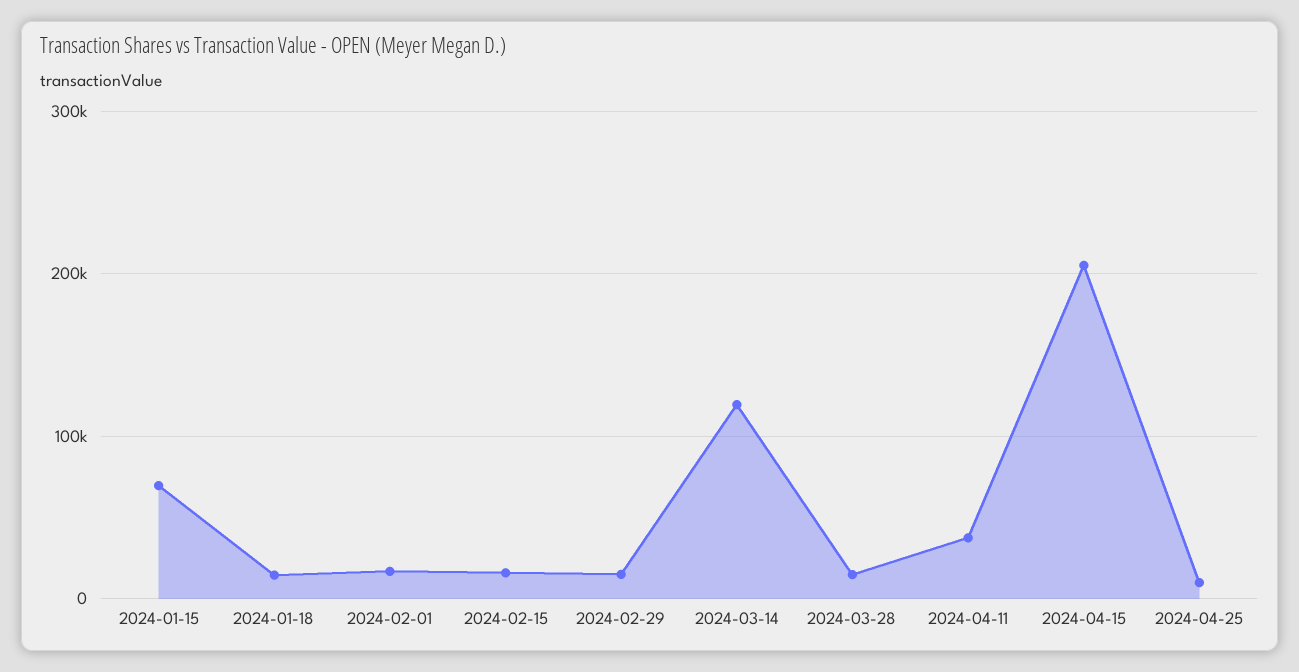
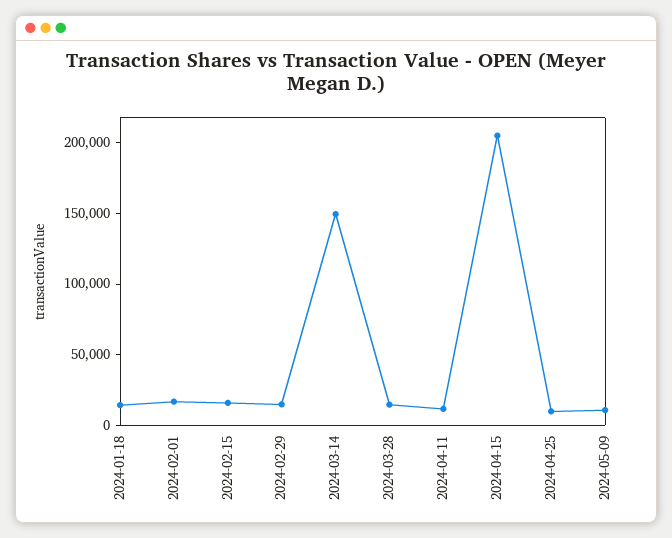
2024-01-15: 70000 -> none
2024-03-14: 120000 -> 150000
2024-04-11: 40000 -> 10000
2024-05-09: none -> 10000

